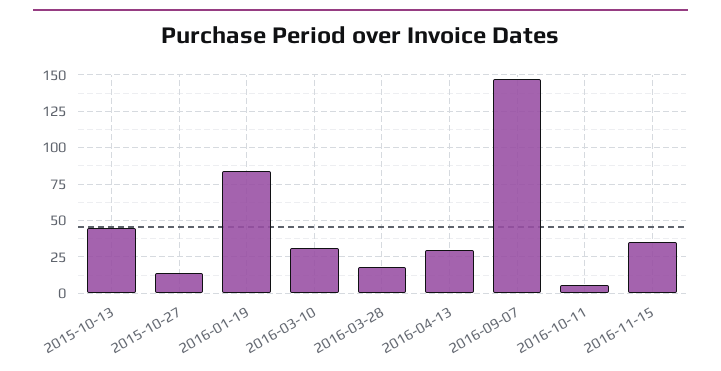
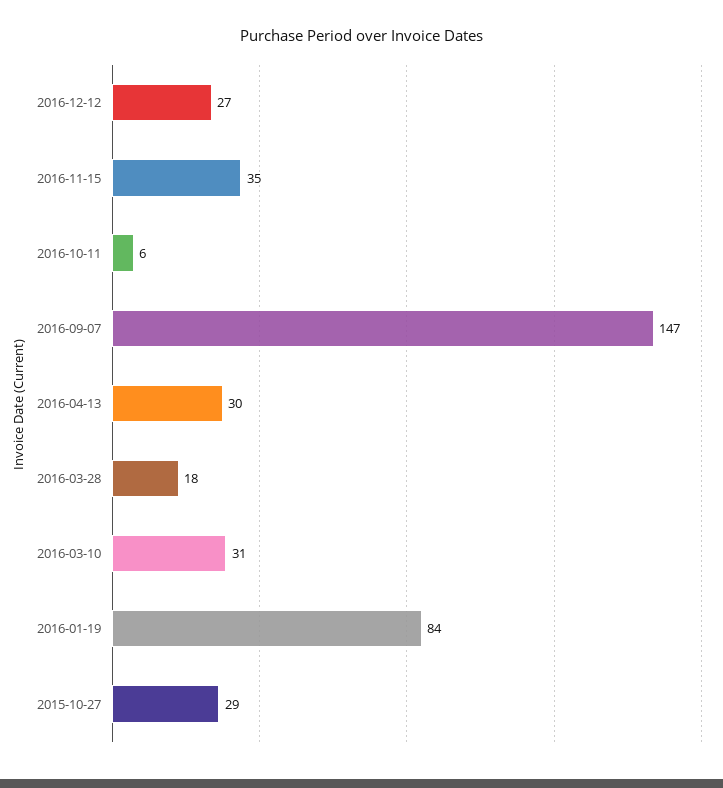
2015-10-13: 45 -> none
2015-10-27: 15 -> 29
2016-12-12: none -> 27

